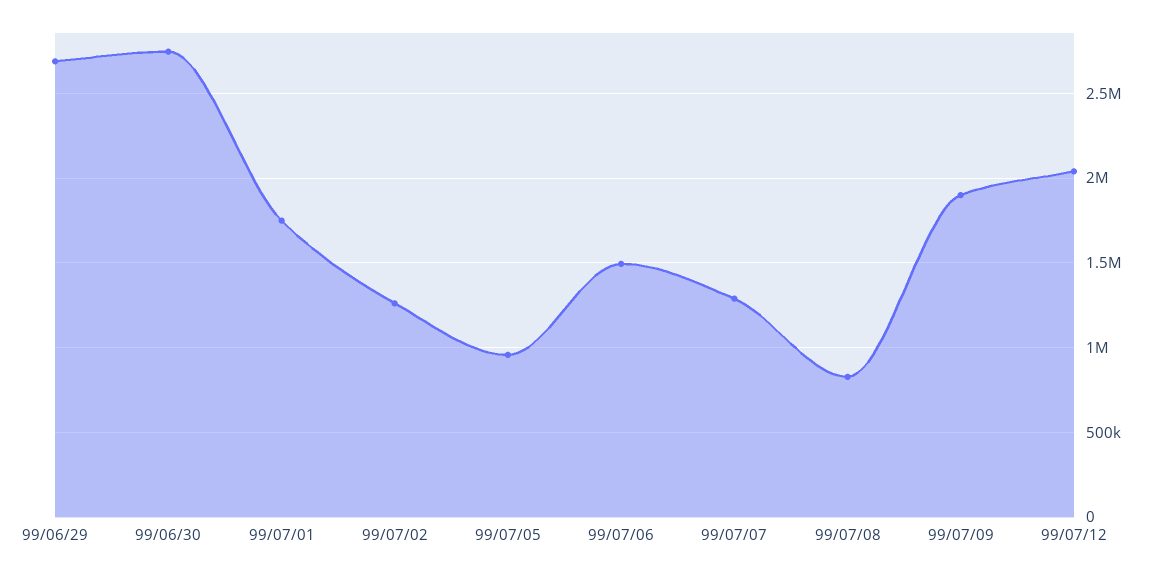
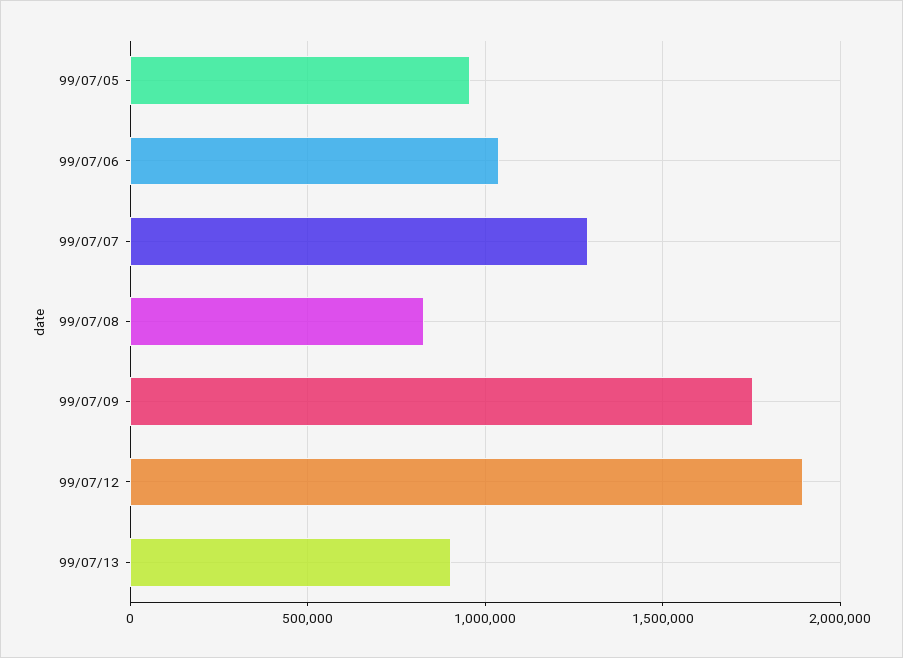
99/06/29: 2700000 -> none
99/06/30: 2750000 -> none
99/07/01: 1750000 -> none
99/07/02: 1250000 -> none
99/07/06: 1500000 -> 1050000
99/07/09: 1900000 -> 1750000
99/07/12: 2050000 -> 1900000
99/07/13: none -> 900000

